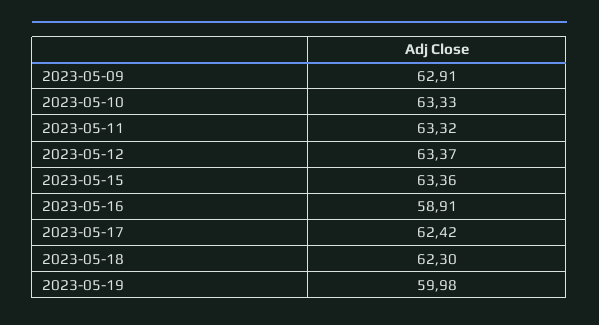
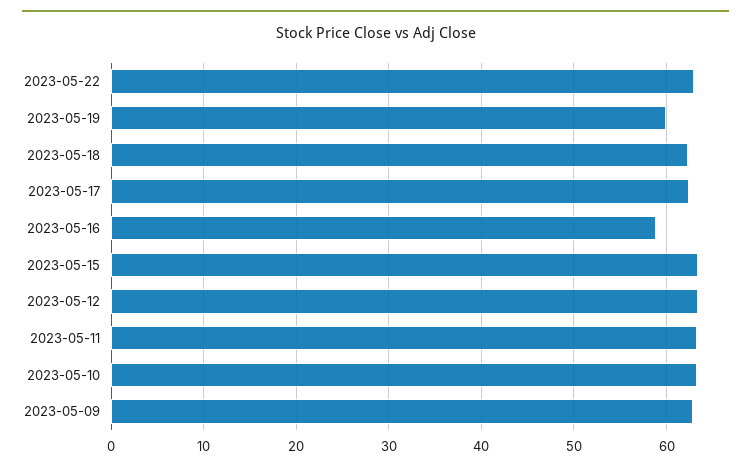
2023-05-22: none -> 63

